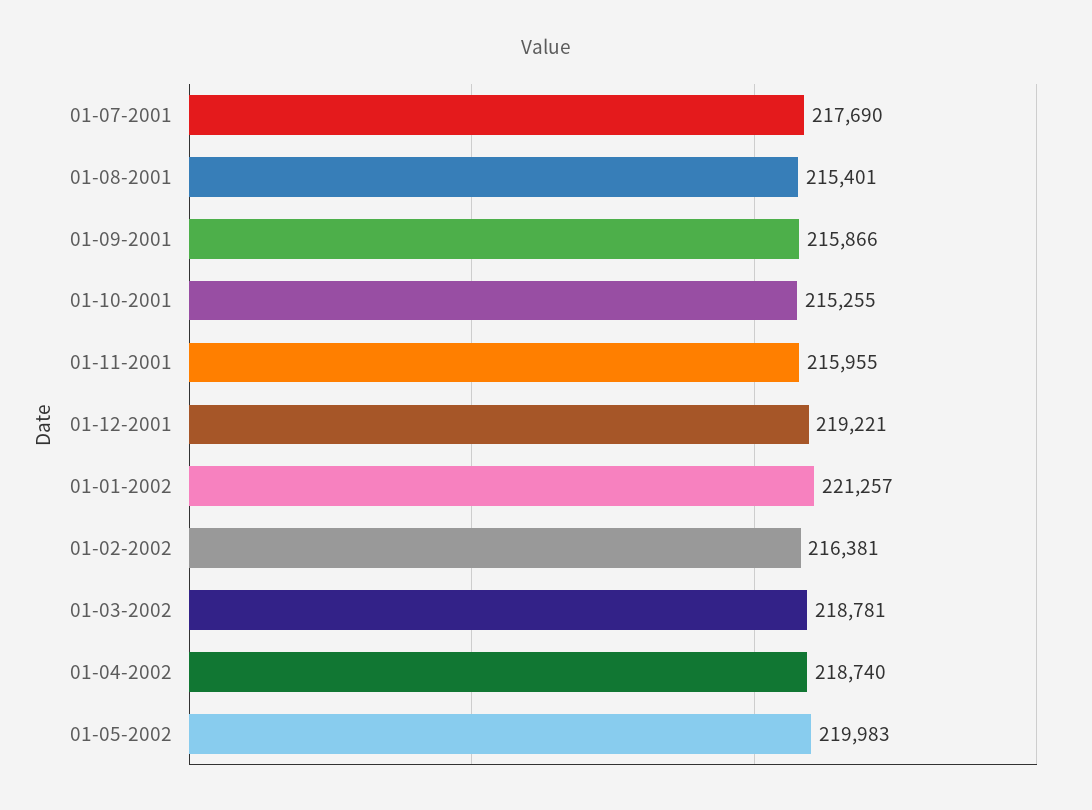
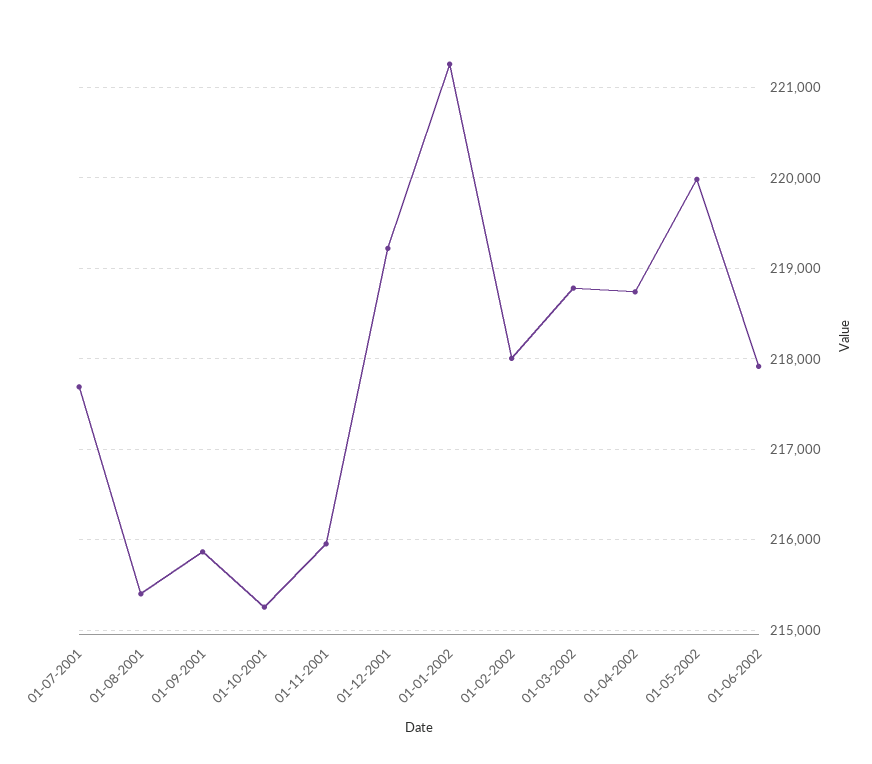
01-02-2002: 216381 -> 218000
01-06-2002: none -> 217900

